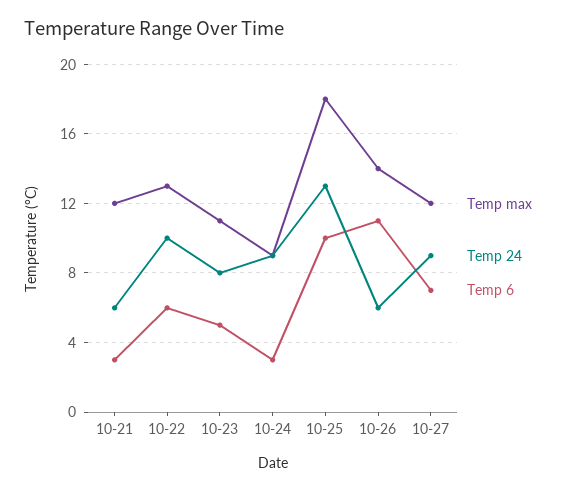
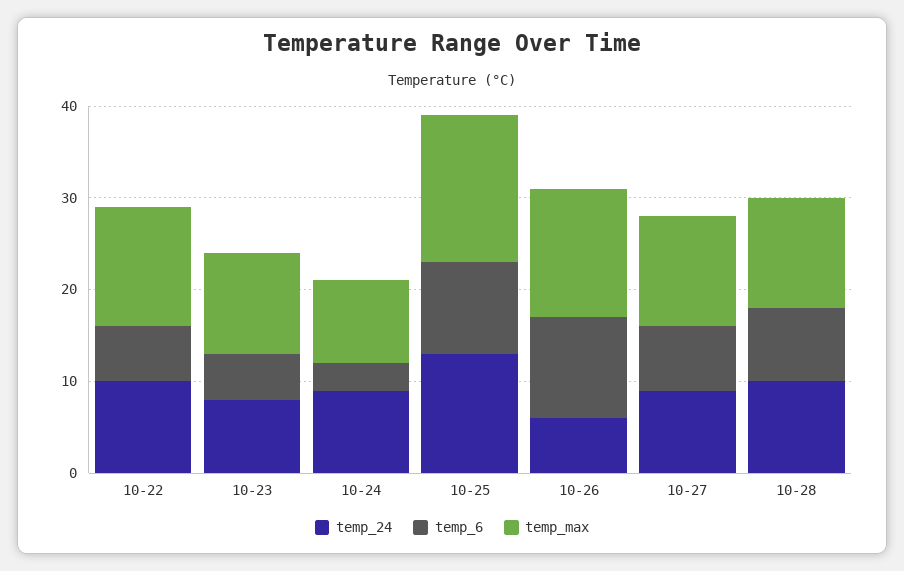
Temp max, 10-21: 12 -> none
Temp 24, 10-21: 6 -> none
Temp 6, 10-21: 3 -> none
Temp max, 10-25: 18 -> 16
Temp 24, 10-28: none -> 10
Temp 6, 10-28: none -> 8
Temp max, 10-28: none -> 12

